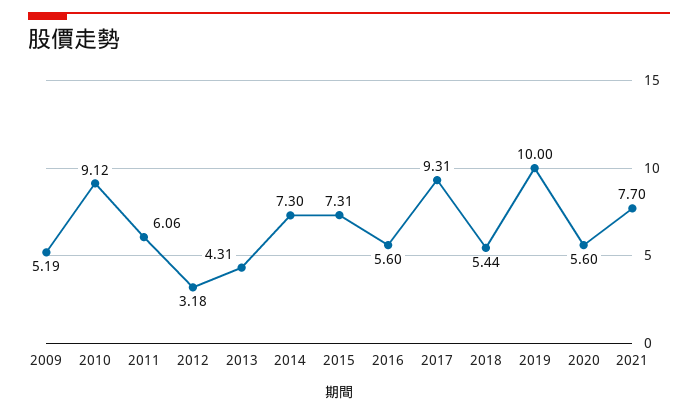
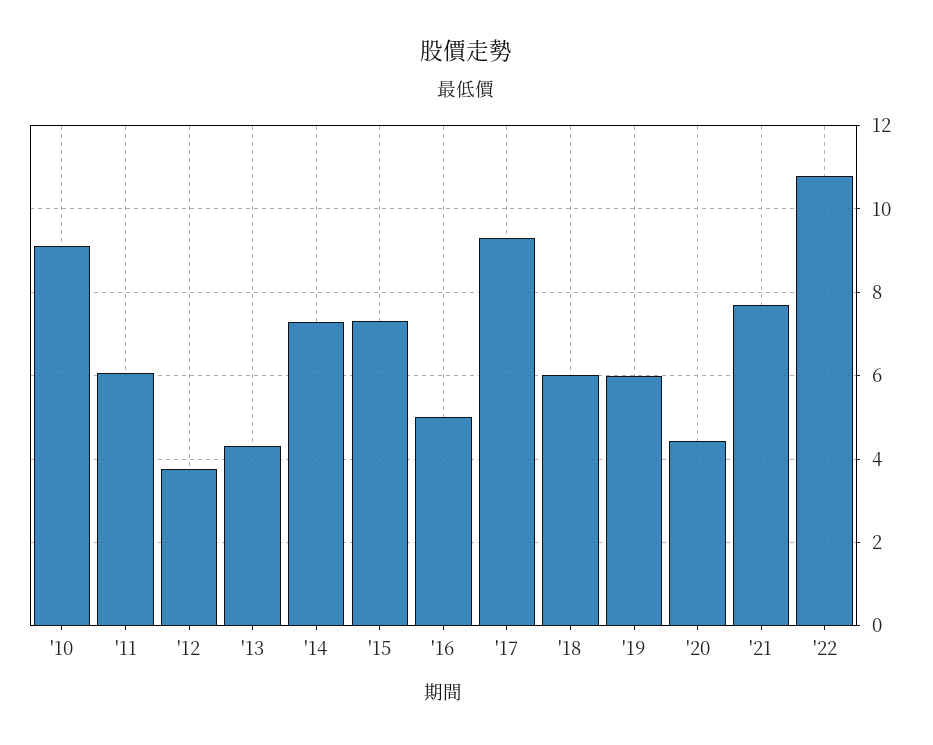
2009: 5.19 -> none
2012: 3.18 -> 3.8
2016: 5.6 -> 5
2018: 5.44 -> 6
2019: 10 -> 6
2020: 5.6 -> 4.4
'22: none -> 10.8

